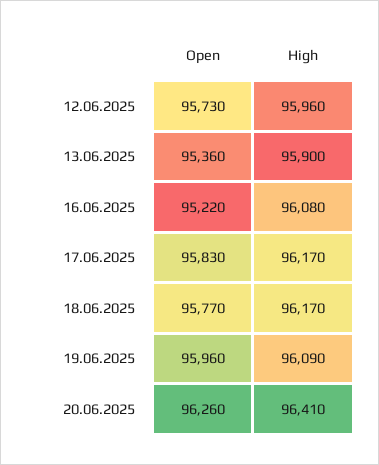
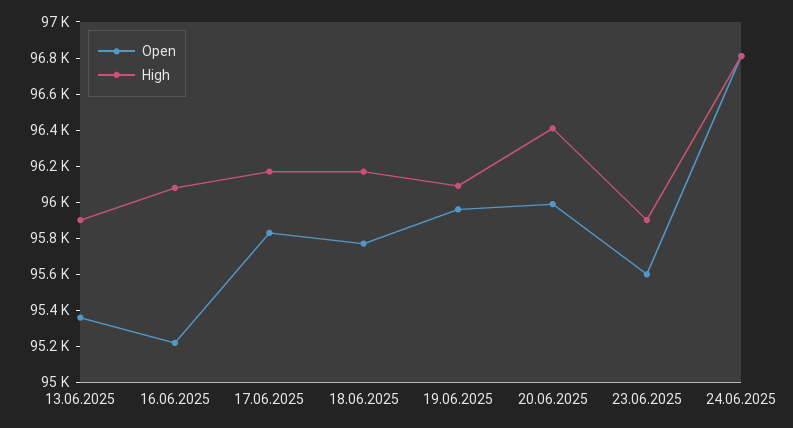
Open, 12.06.2025: 95730 -> none
High, 12.06.2025: 95960 -> none
Open, 20.06.2025: 96260 -> 96000
Open, 23.06.2025: none -> 95600
High, 23.06.2025: none -> 95900
Open, 24.06.2025: none -> 96800
High, 24.06.2025: none -> 96800

